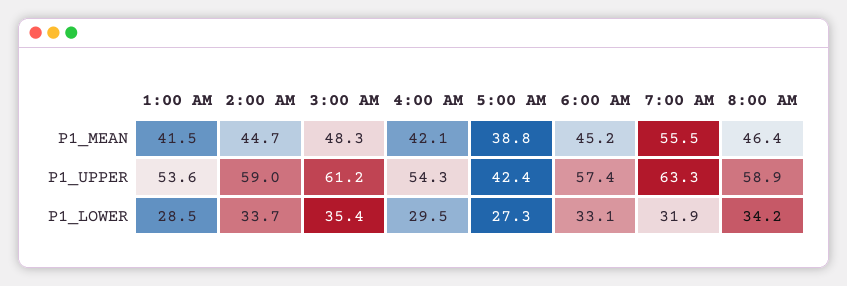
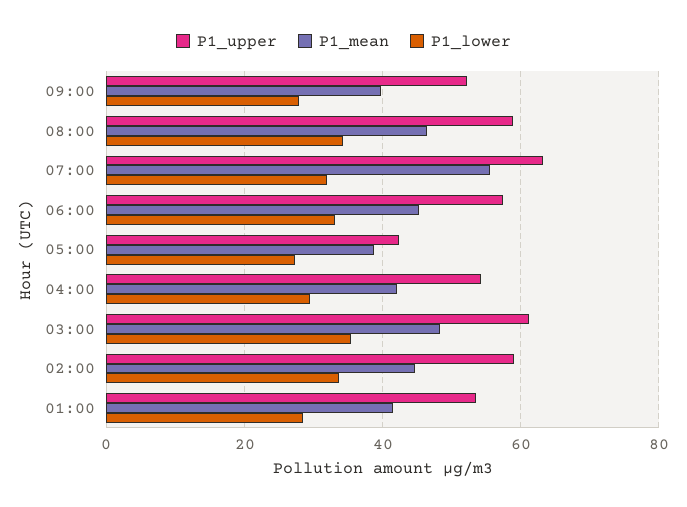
P1_UPPER, 09:00: none -> 52
P1_MEAN, 09:00: none -> 40
P1_LOWER, 09:00: none -> 28

